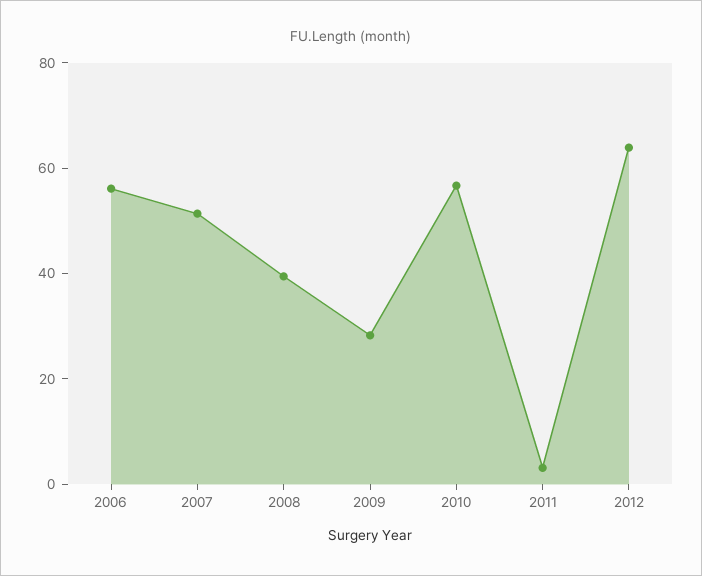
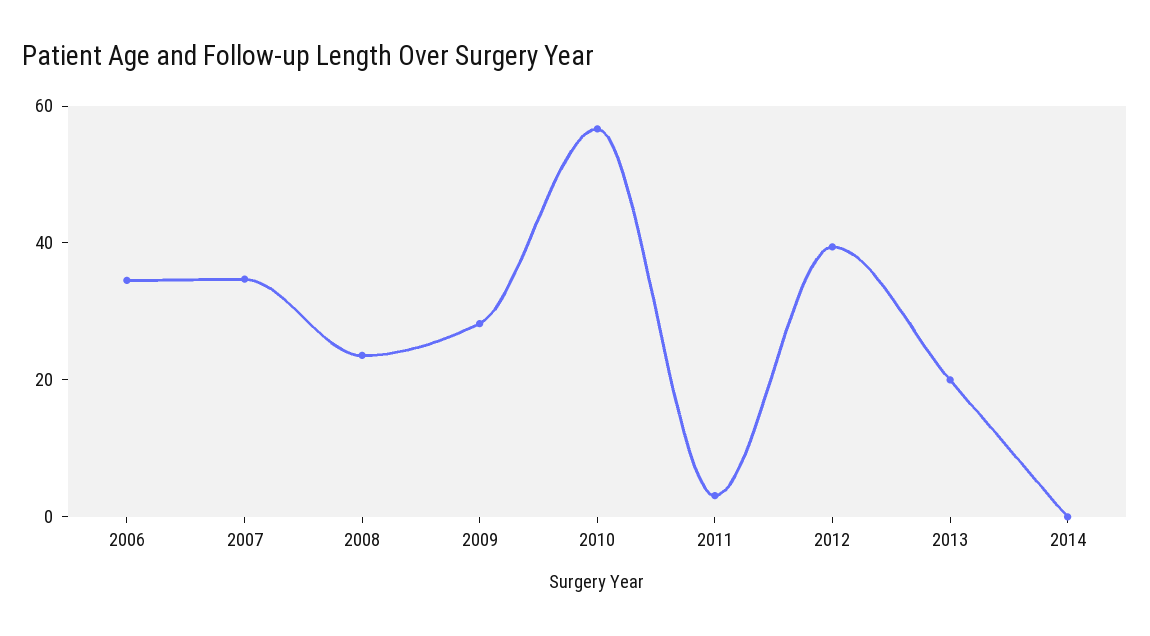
2006: 55 -> 35
2007: 50 -> 35
2008: 40 -> 25
2012: 65 -> 40
2013: none -> 20
2014: none -> 0

